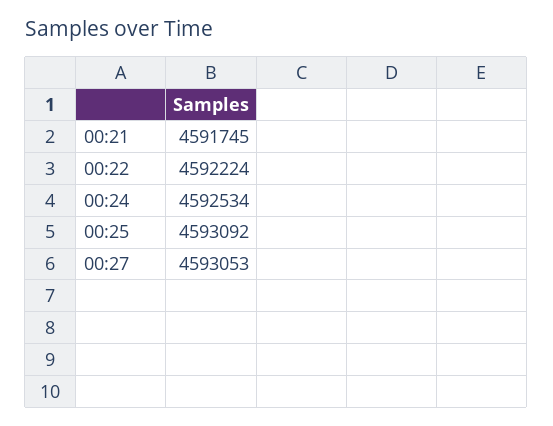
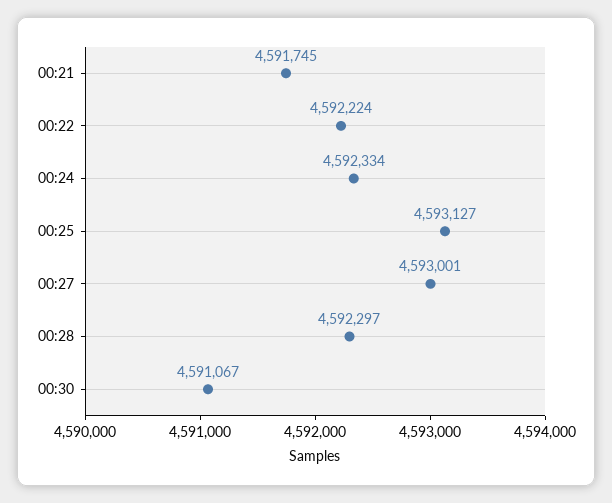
00:24: 4592534 -> 4592334
00:25: 4593092 -> 4593127
00:27: 4593053 -> 4593001
00:28: none -> 4592297
00:30: none -> 4591067

